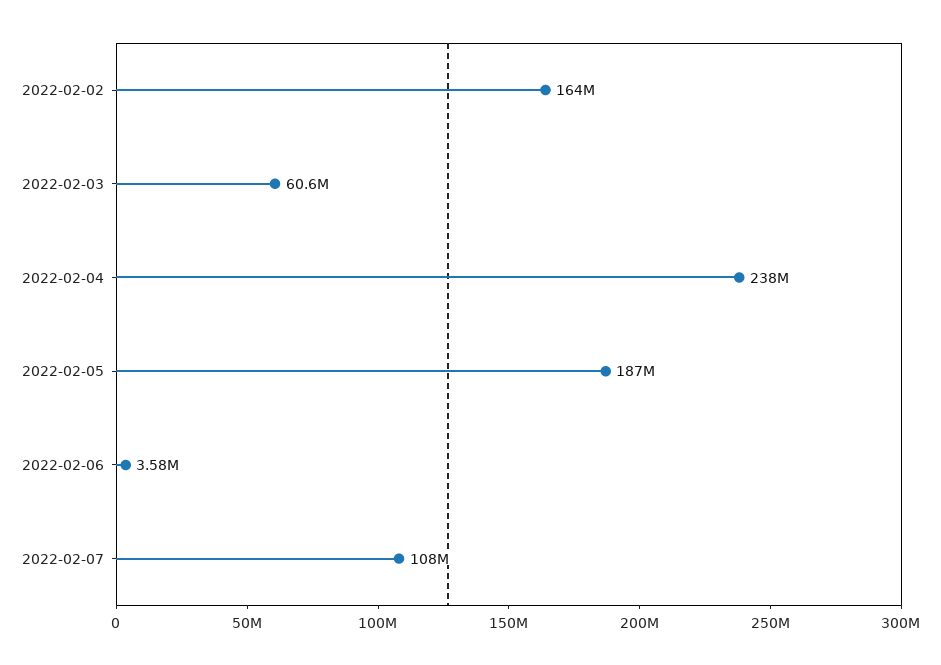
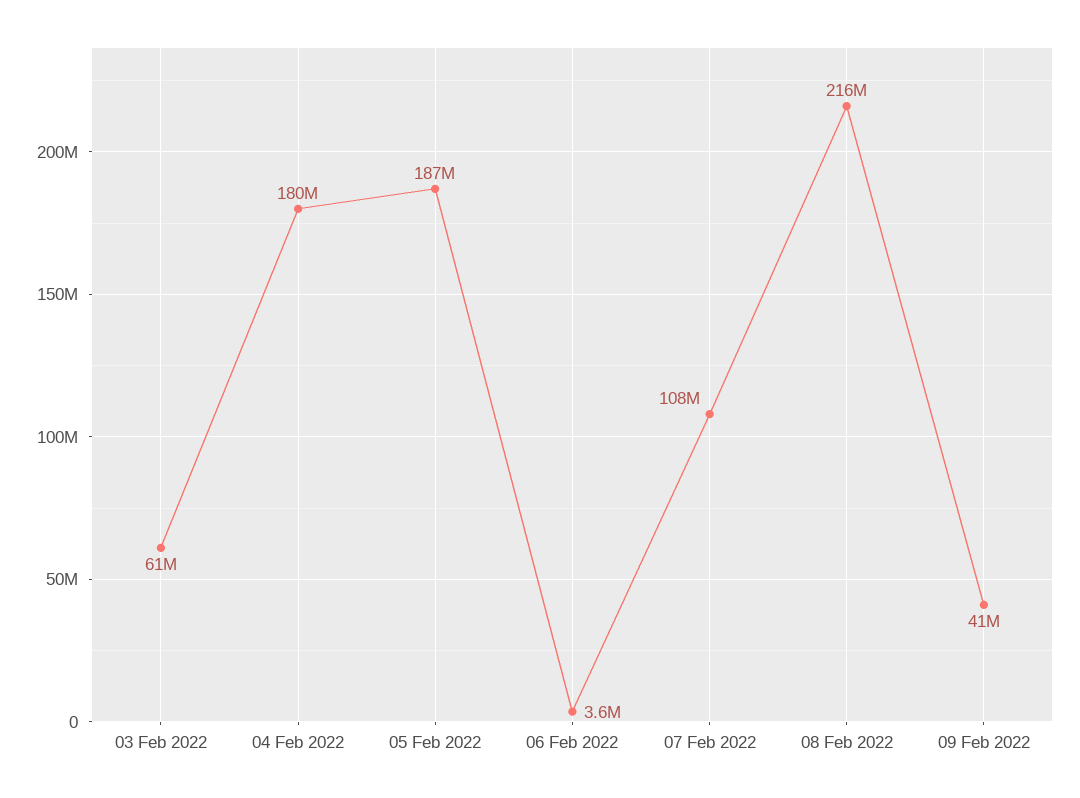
2022-02-02: 164000000 -> none
2022-02-04: 238000000 -> 180000000
08 Feb 2022: none -> 216000000
09 Feb 2022: none -> 41000000

